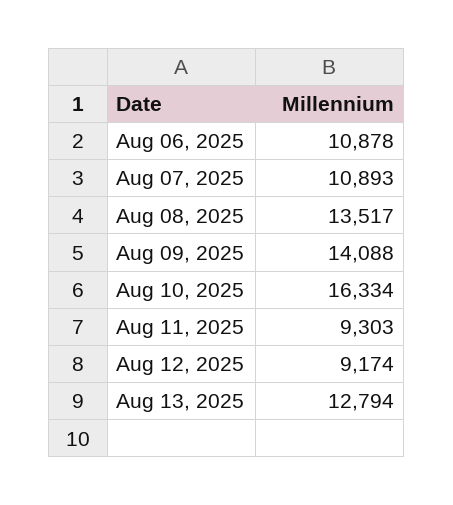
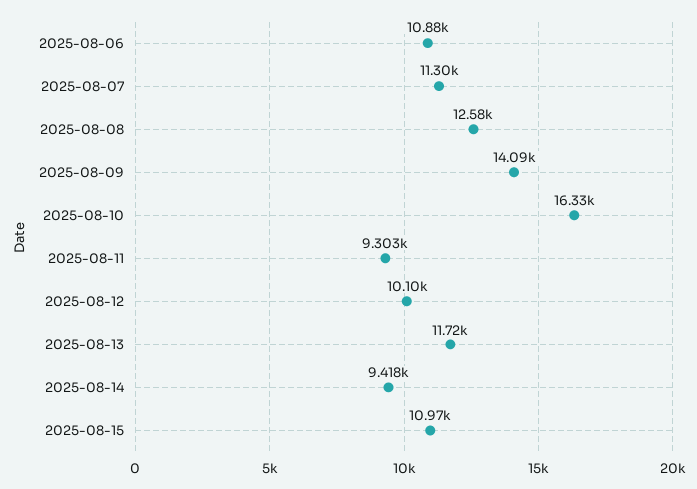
Aug 07, 2025: 10893 -> 11300
Aug 08, 2025: 13517 -> 12580
Aug 12, 2025: 9174 -> 10100
Aug 13, 2025: 12794 -> 11720
2025-08-14: none -> 9418
2025-08-15: none -> 10970

